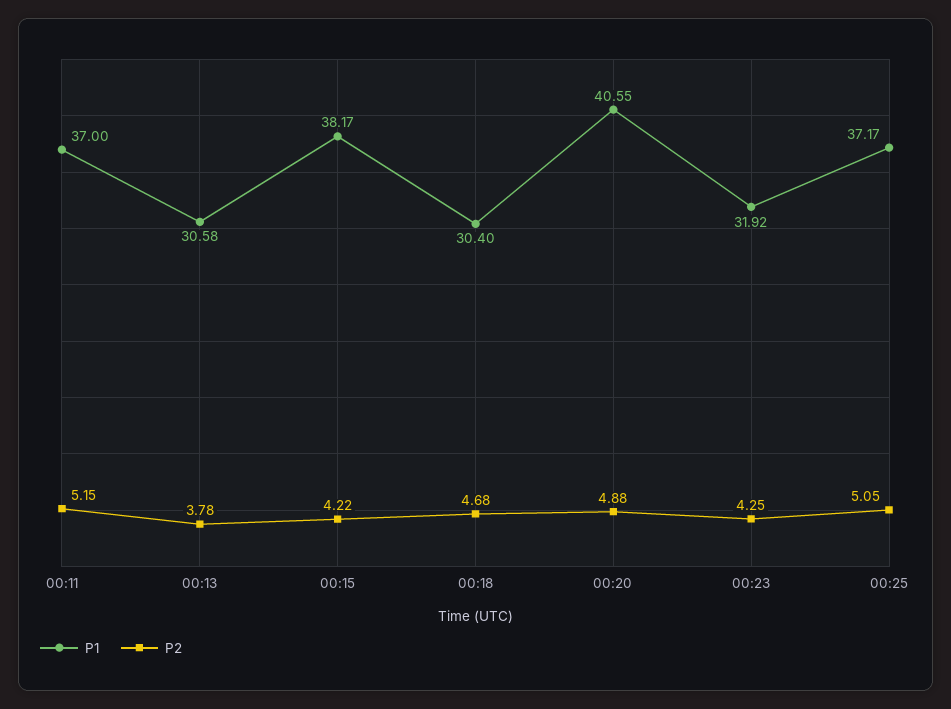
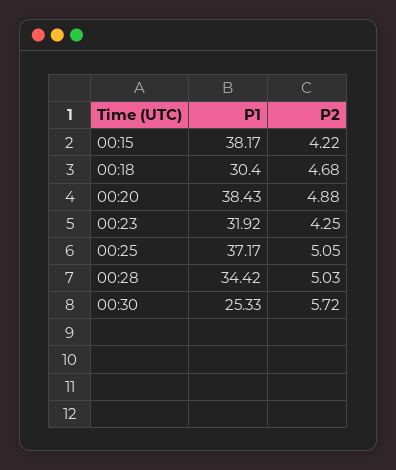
P1, 00:11: 37 -> none
P2, 00:11: 5.15 -> none
P1, 00:13: 30.58 -> none
P2, 00:13: 3.78 -> none
P1, 00:20: 40.55 -> 38.43
P1, 00:28: none -> 34.42
P2, 00:28: none -> 5.03
P1, 00:30: none -> 25.33
P2, 00:30: none -> 5.72

